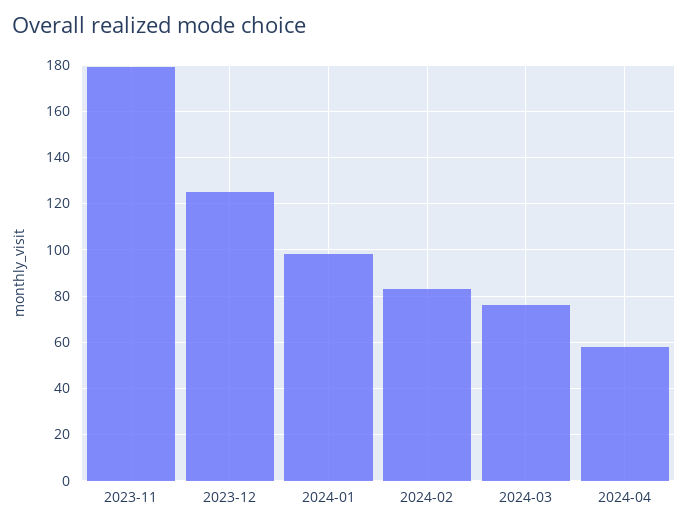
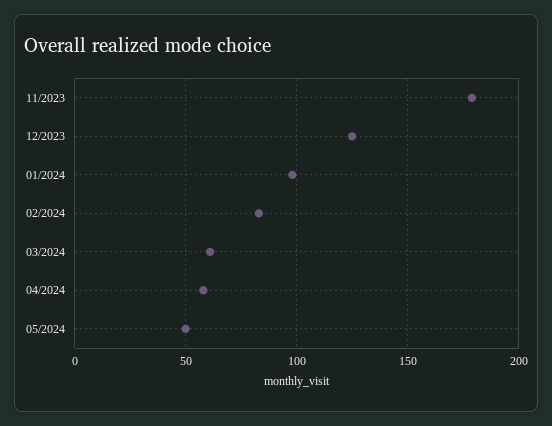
2024-03: 75 -> 60
05/2024: none -> 50

